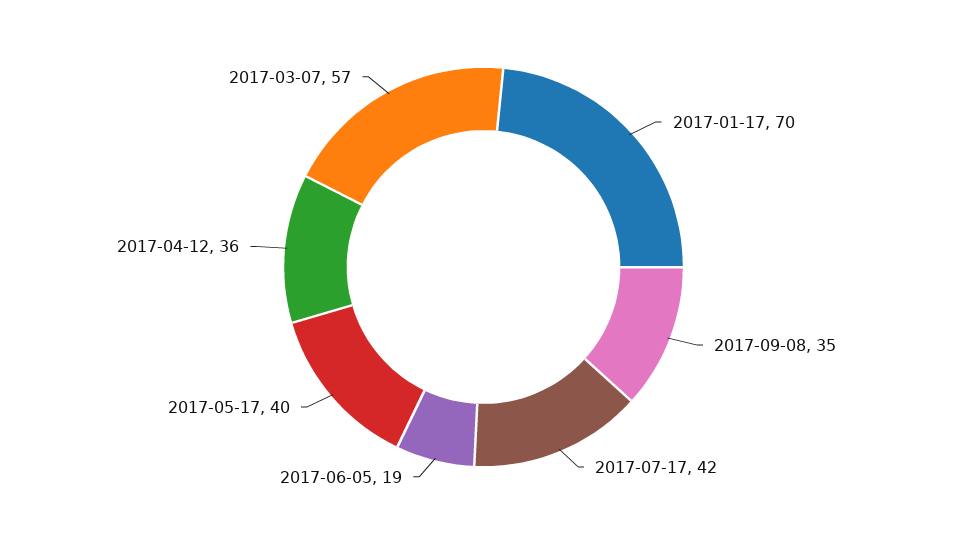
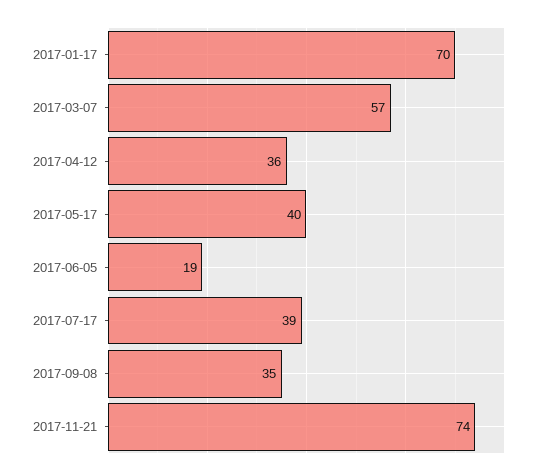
2017-07-17: 42 -> 39
2017-11-21: none -> 74

